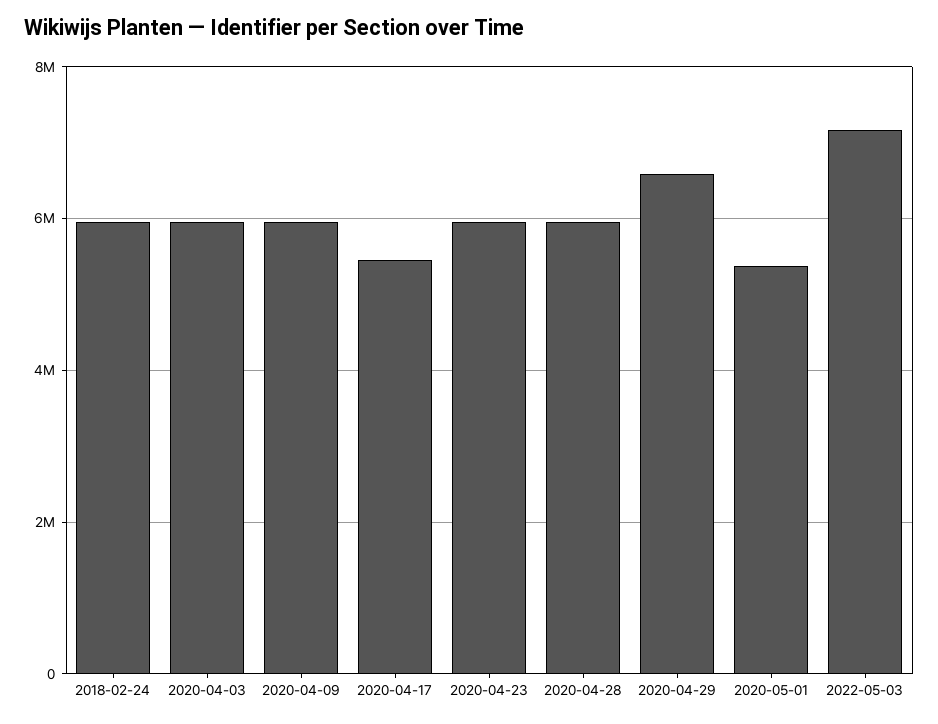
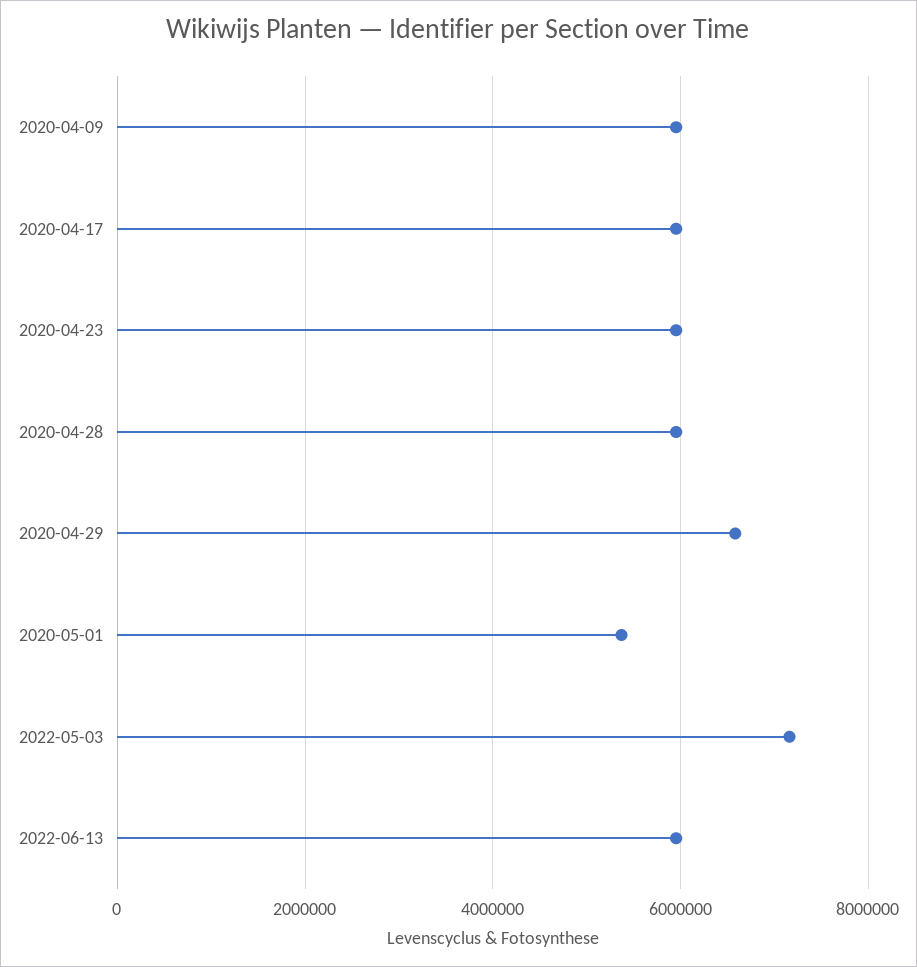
2018-02-24: 6000000 -> none
2020-04-03: 6000000 -> none
2020-04-17: 5400000 -> 6000000
2022-06-13: none -> 6000000

